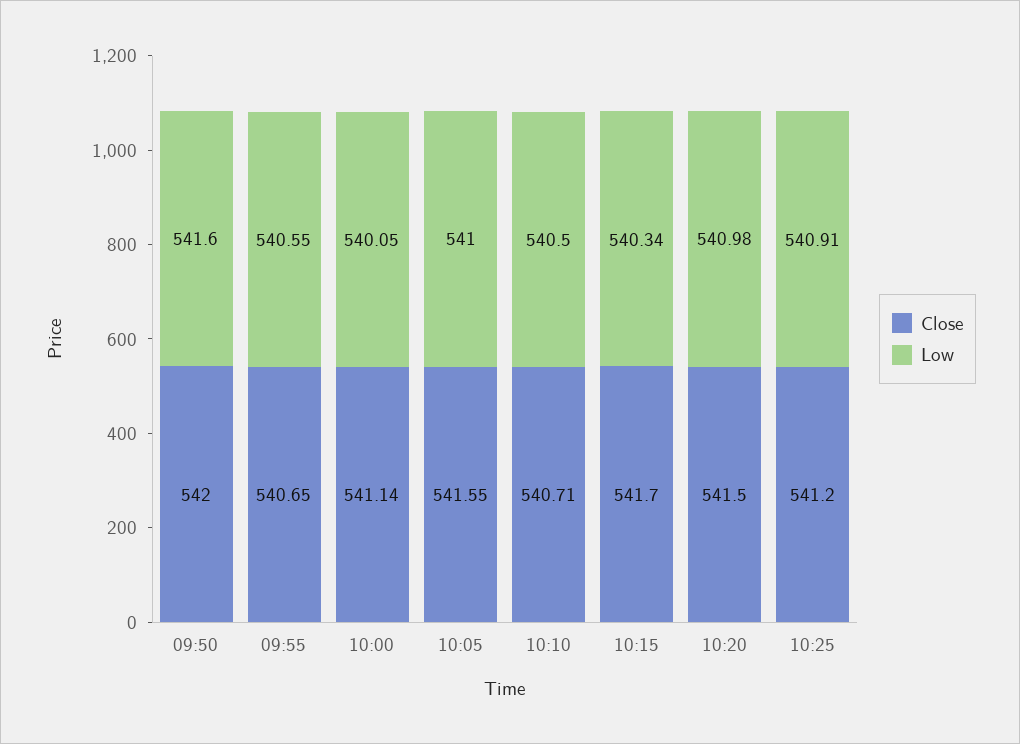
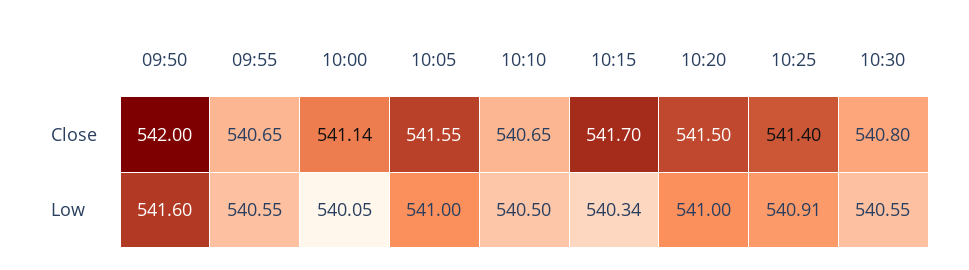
Close, 10:10: 540.71 -> 540.65
Low, 10:20: 540.98 -> 541
Close, 10:25: 541.2 -> 541.4
Close, 10:30: none -> 540.8
Low, 10:30: none -> 540.55

